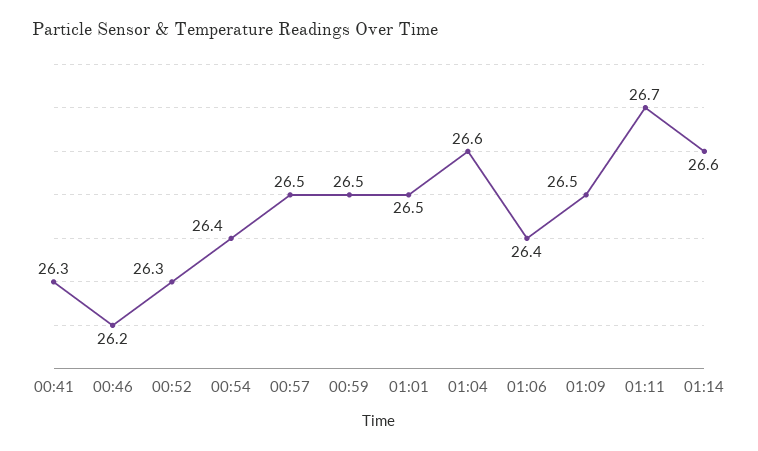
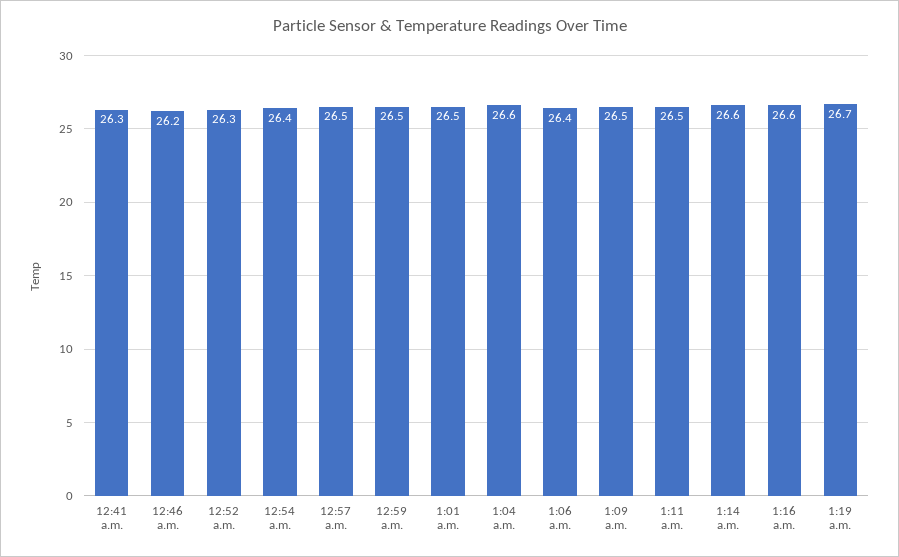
01:11: 26.7 -> 26.5
1:16 a.m.: none -> 26.6
1:19 a.m.: none -> 26.7

